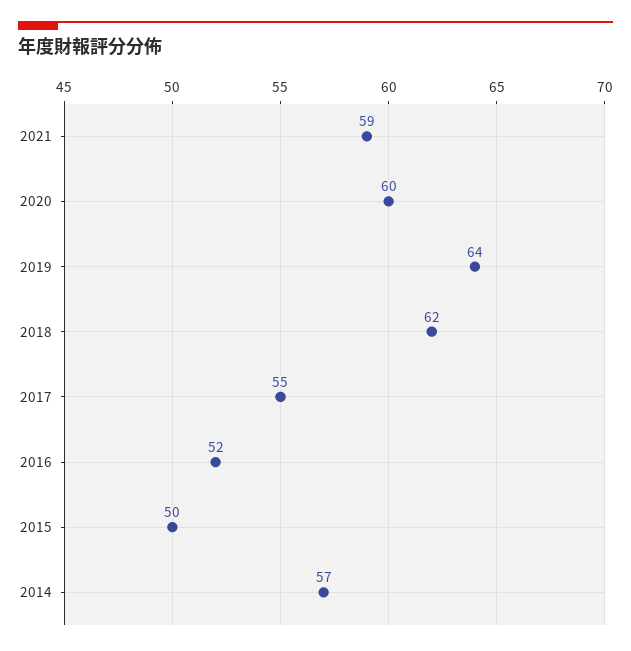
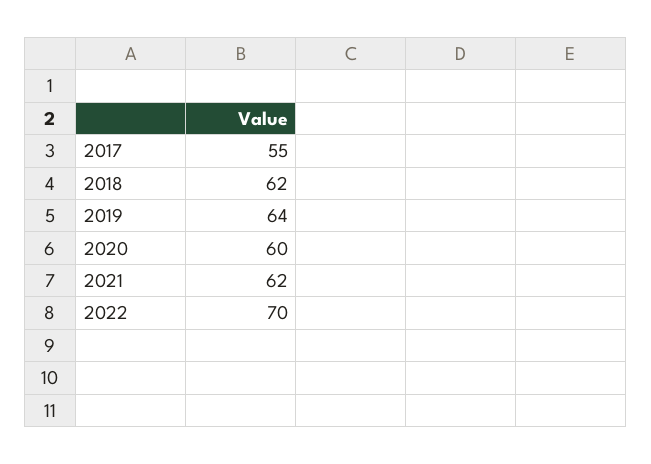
2021: 59 -> 62
2016: 52 -> none
2015: 50 -> none
2014: 57 -> none
2022: none -> 70

